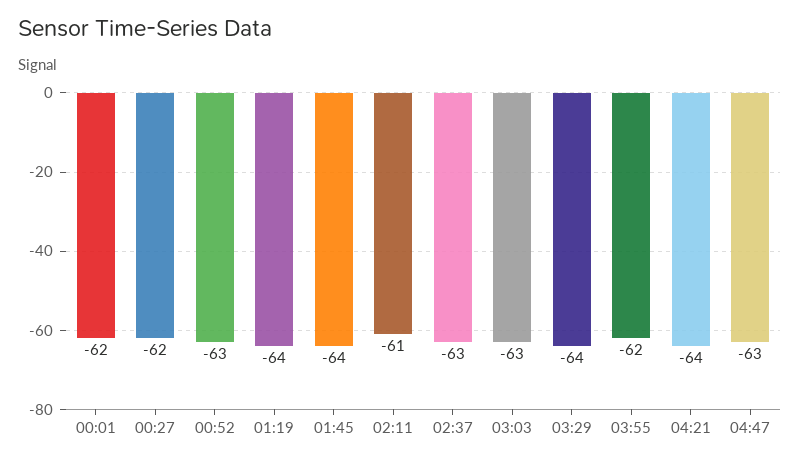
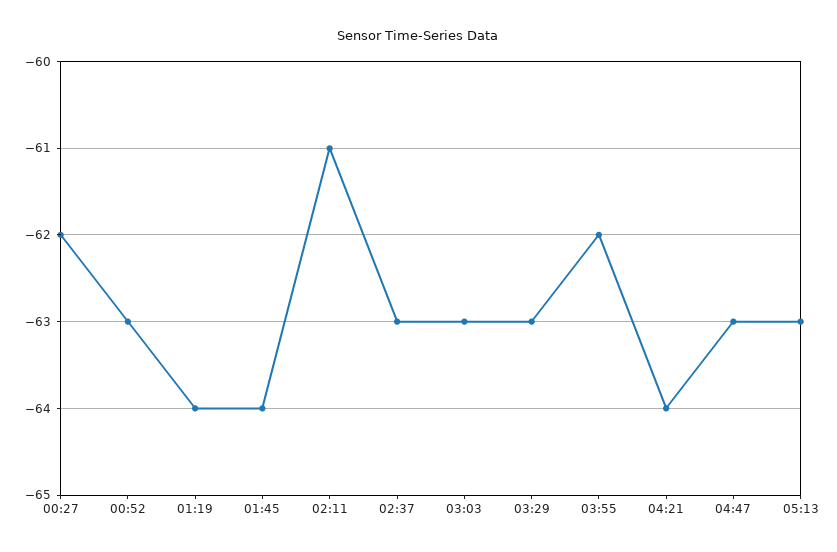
00:01: -62 -> none
03:29: -64 -> -63
05:13: none -> -63

